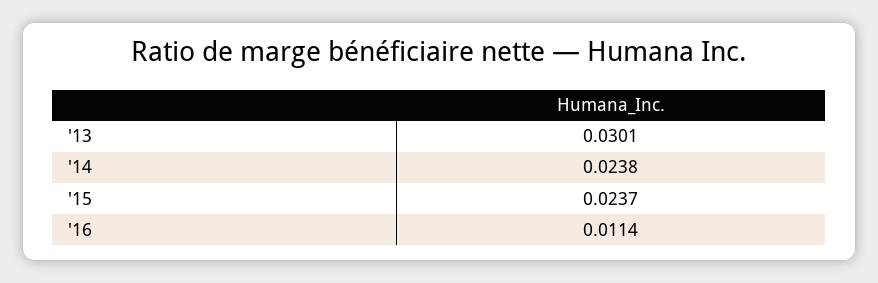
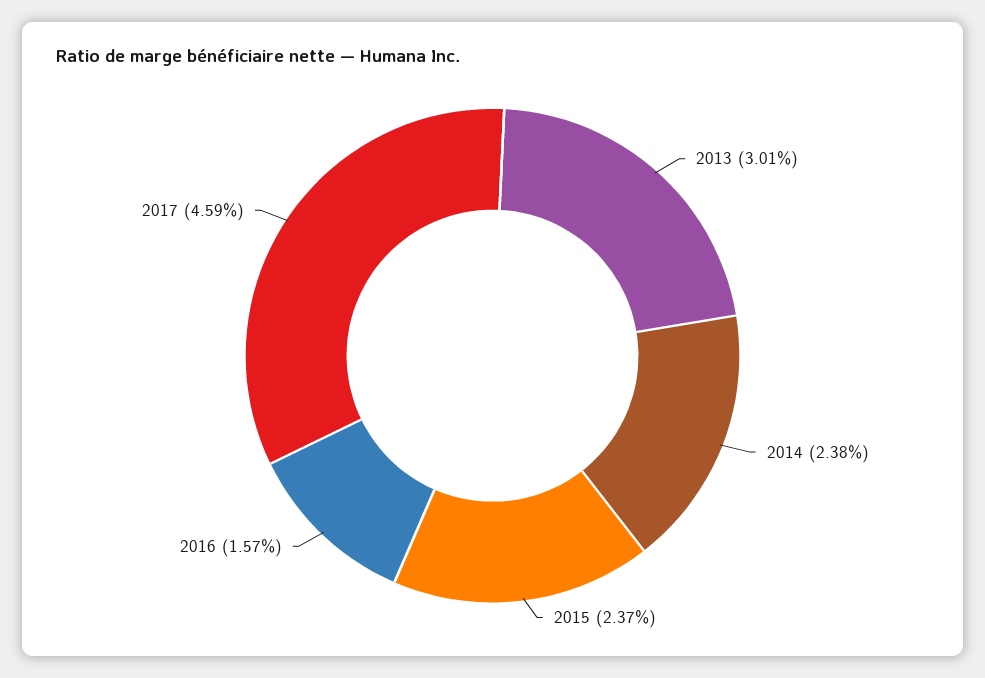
'16: 0.0114 -> 0.0157
2017: none -> 0.0459

